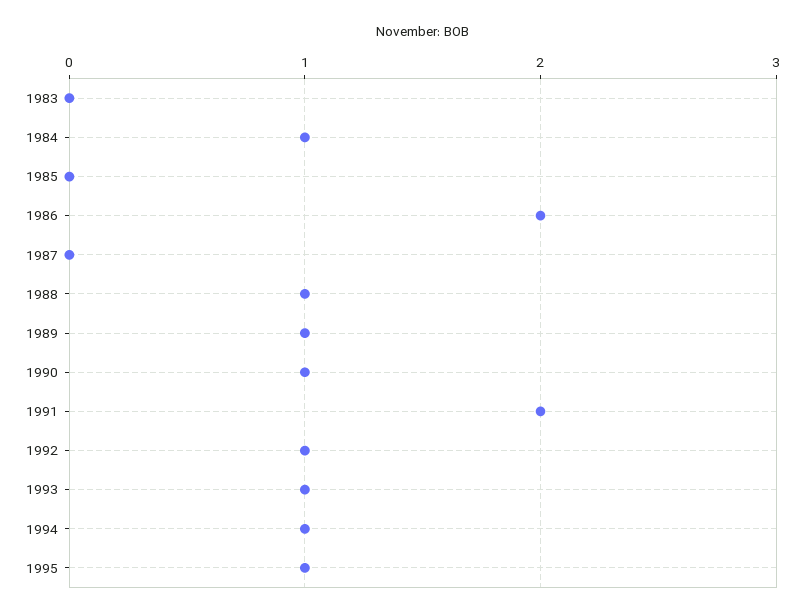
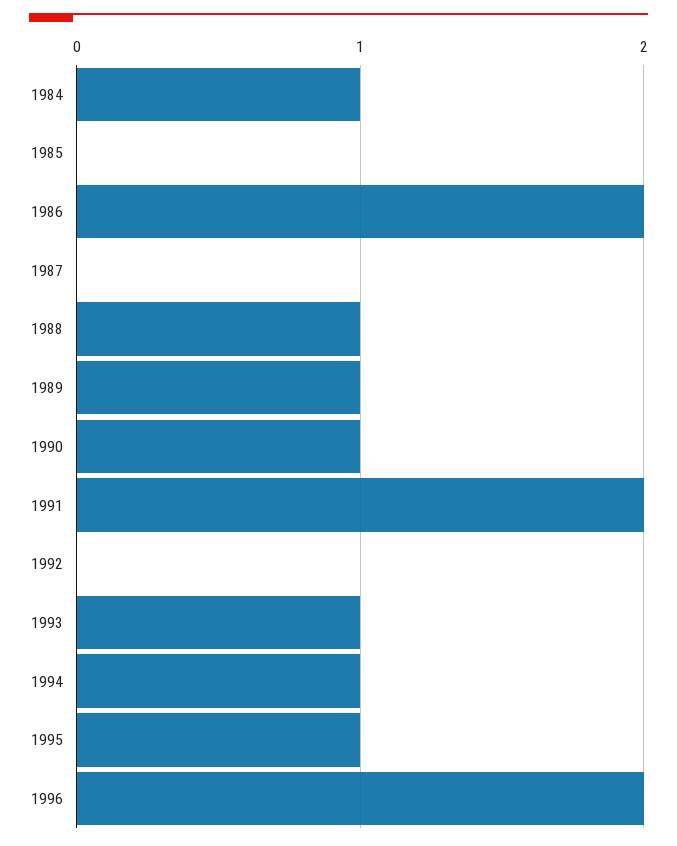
1983: 0 -> none
1992: 1 -> 0
1996: none -> 2

